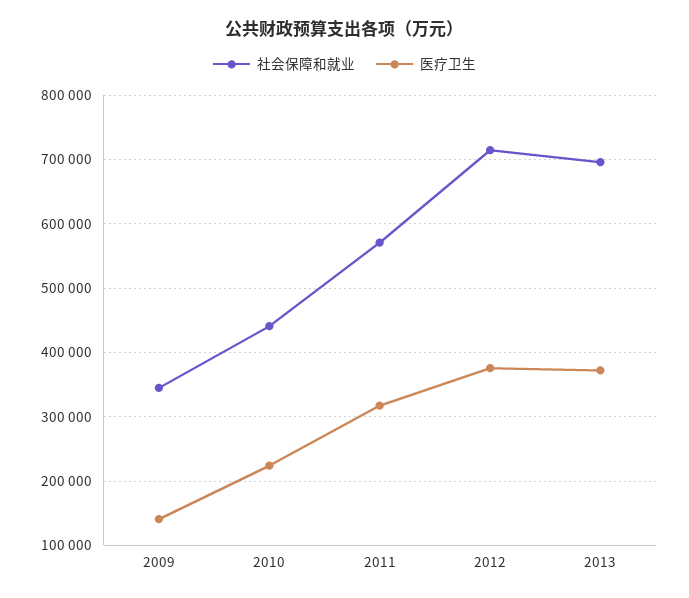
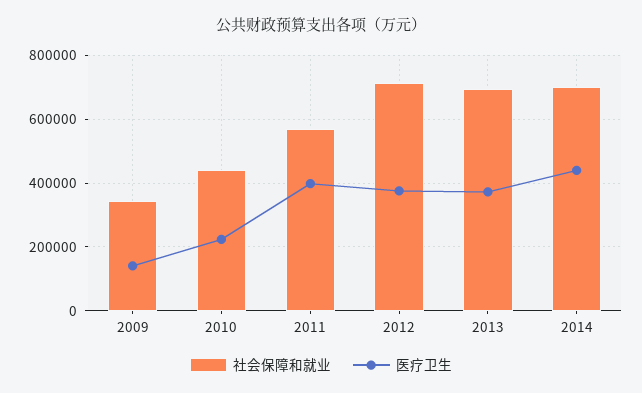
医疗卫生, 2011: 320000 -> 400000
社会保障和就业, 2014: none -> 700000
医疗卫生, 2014: none -> 440000

